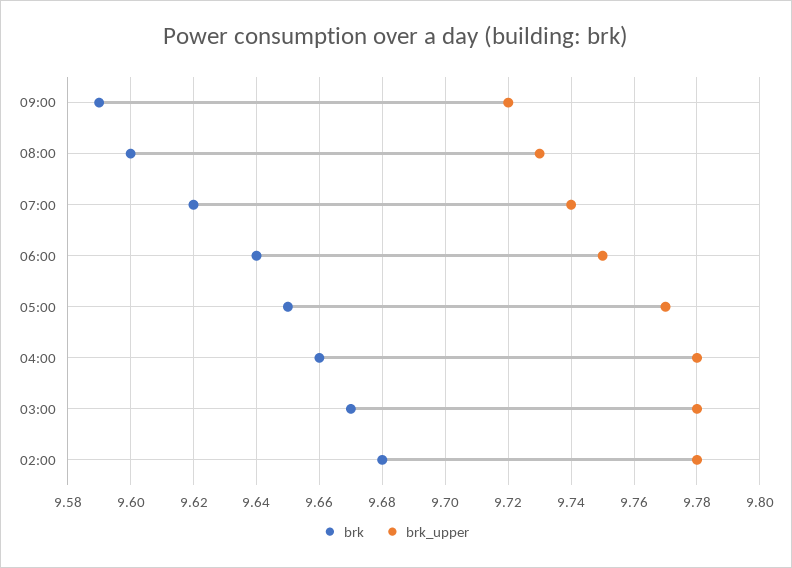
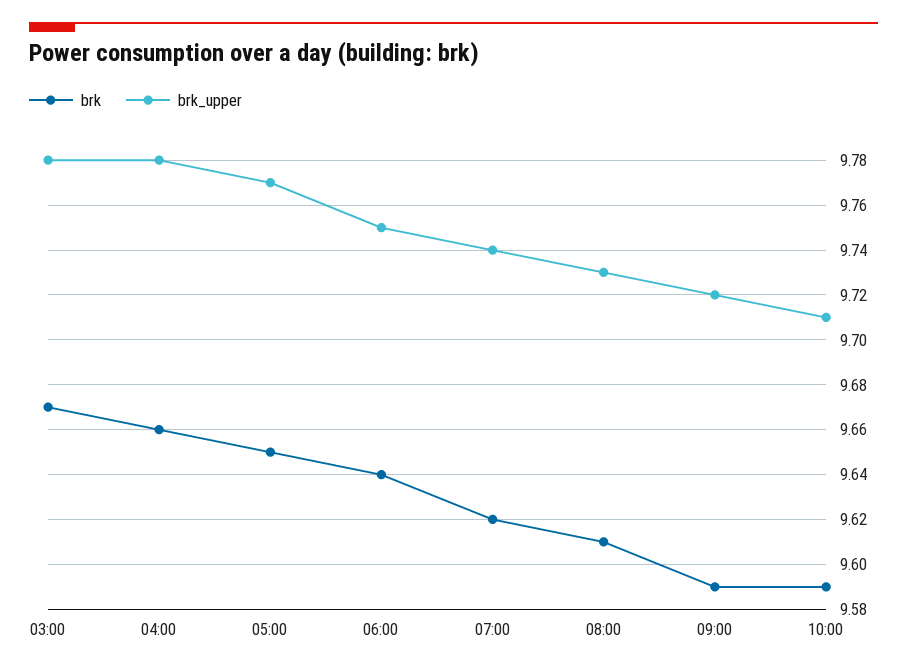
brk, 08:00: 9.6 -> 9.61
brk, 02:00: 9.68 -> none
brk_upper, 02:00: 9.78 -> none
brk, 10:00: none -> 9.59
brk_upper, 10:00: none -> 9.71

